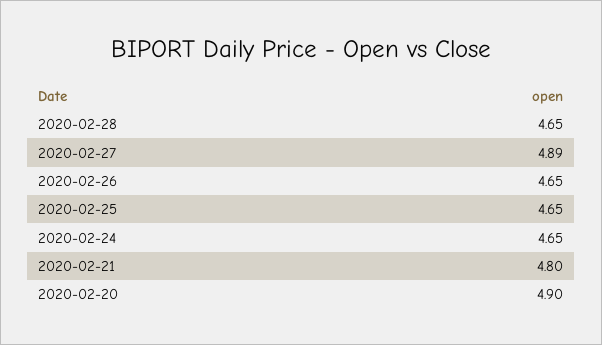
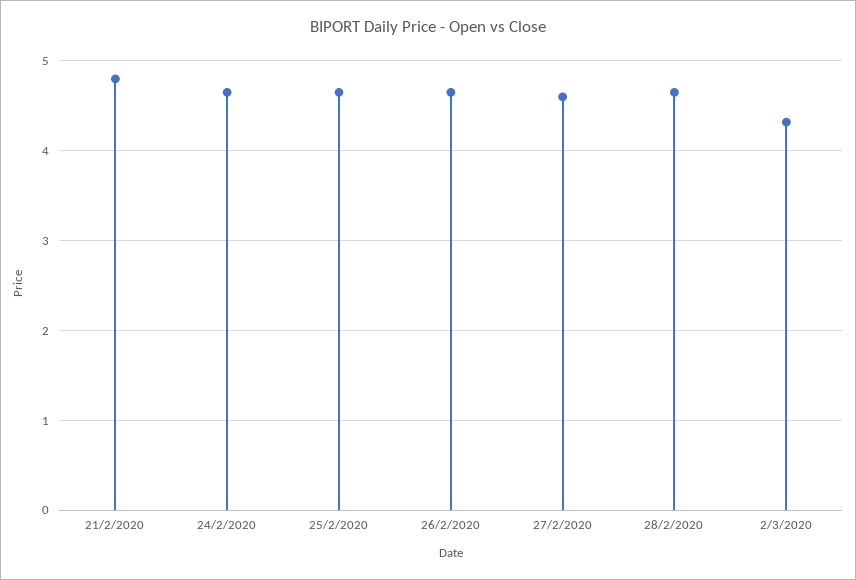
2020-02-27: 4.89 -> 4.6
2020-02-20: 4.9 -> none
2/3/2020: none -> 4.3

